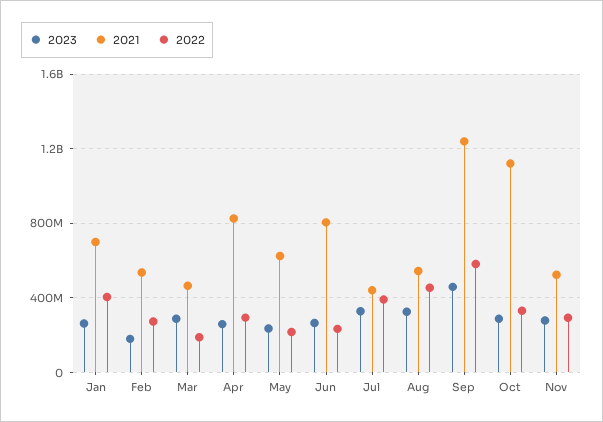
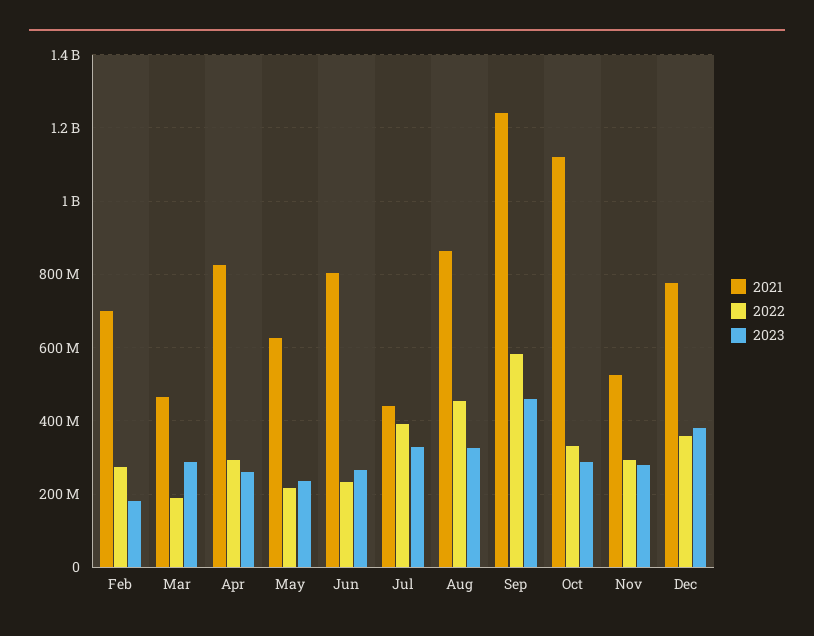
2023, Jan: 250000000 -> none
2021, Jan: 700000000 -> none
2022, Jan: 400000000 -> none
2021, Feb: 550000000 -> 700000000
2021, Aug: 550000000 -> 860000000
2021, Dec: none -> 780000000
2022, Dec: none -> 360000000
2023, Dec: none -> 380000000

